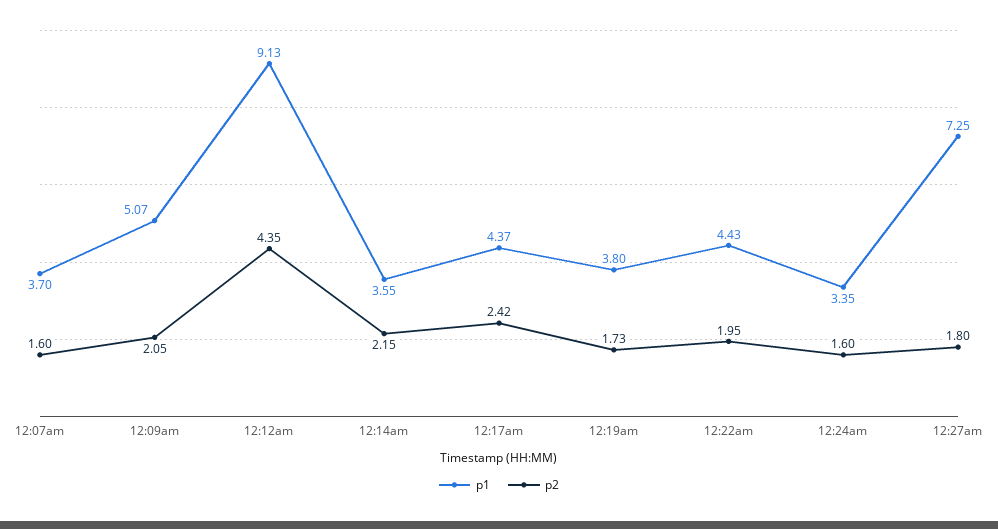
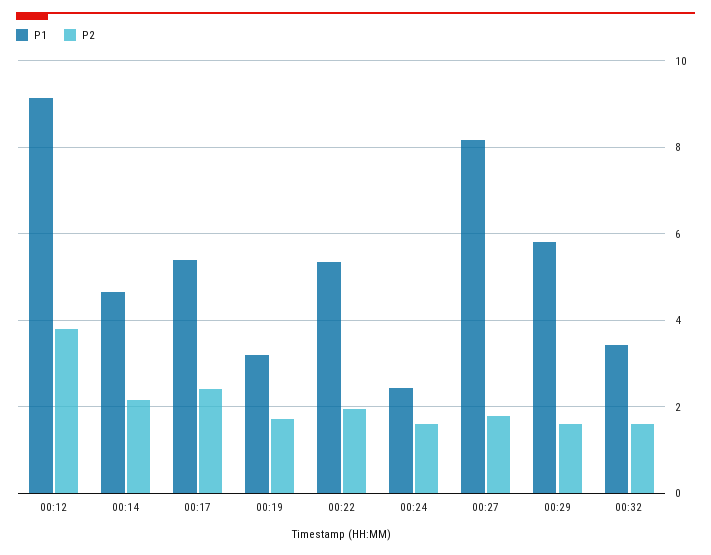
p1, 12:07am: 3.7 -> none
p2, 12:07am: 1.6 -> none
p1, 12:09am: 5.07 -> none
p2, 12:09am: 2.05 -> none
p2, 12:12am: 4.35 -> 3.8
p1, 12:14am: 3.55 -> 4.6
p1, 12:17am: 4.37 -> 5.4
p1, 12:19am: 3.8 -> 3.2
p1, 12:22am: 4.43 -> 5.4
p1, 12:24am: 3.35 -> 2.4
p1, 12:27am: 7.25 -> 8.2
p1, 00:29: none -> 5.8
p2, 00:29: none -> 1.6
p1, 00:32: none -> 3.4
p2, 00:32: none -> 1.6

